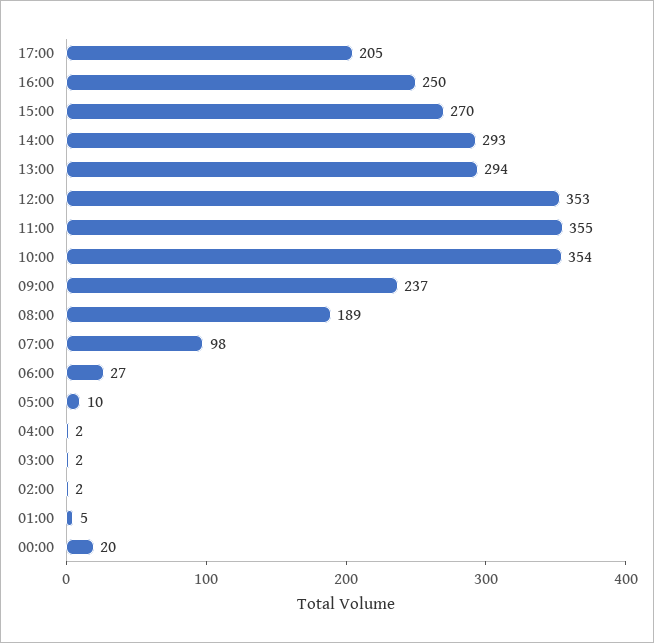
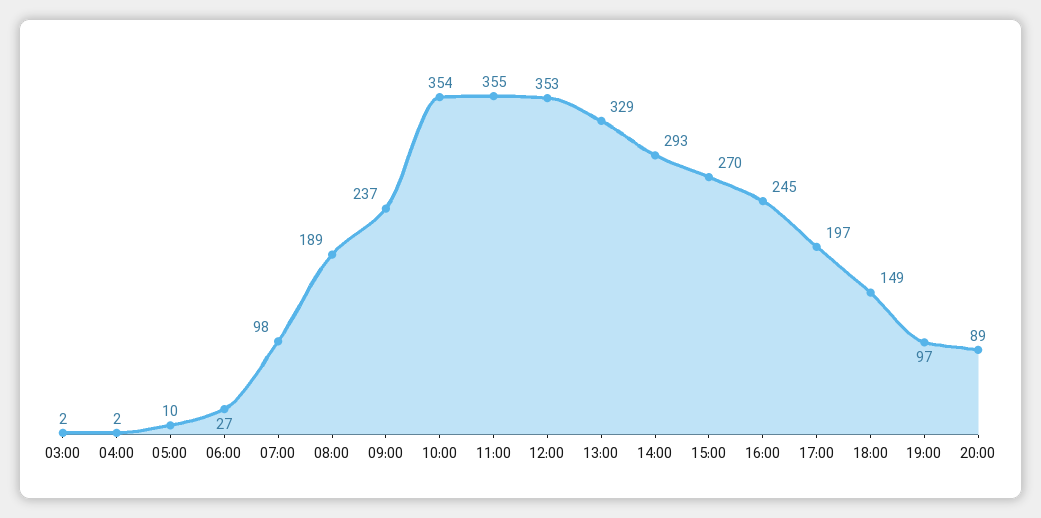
17:00: 205 -> 197
16:00: 250 -> 245
13:00: 294 -> 329
02:00: 2 -> none
01:00: 5 -> none
00:00: 20 -> none
18:00: none -> 149
19:00: none -> 97
20:00: none -> 89

